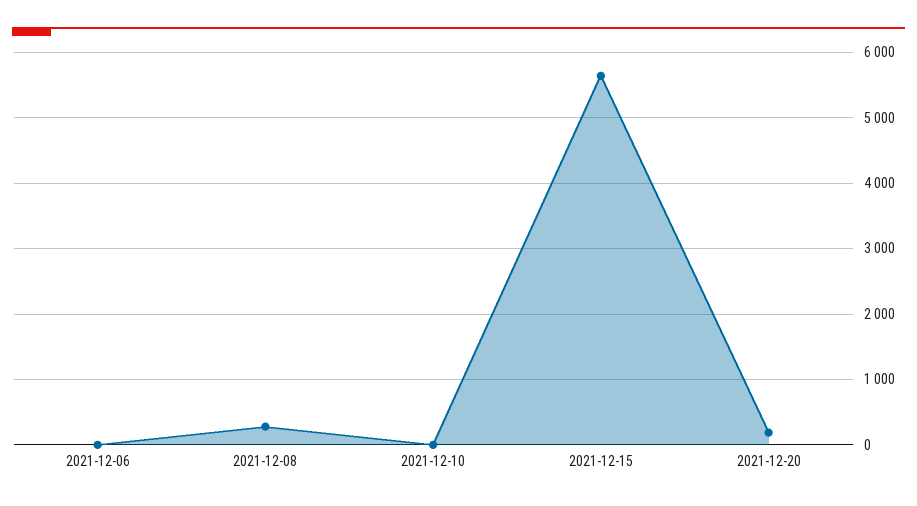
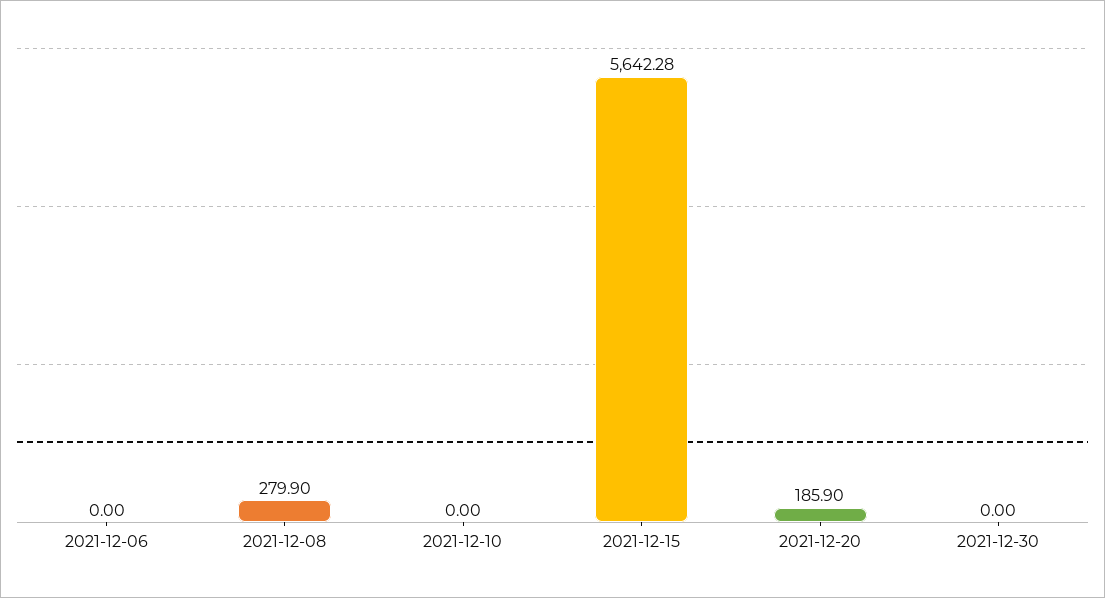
2021-12-30: none -> 0

